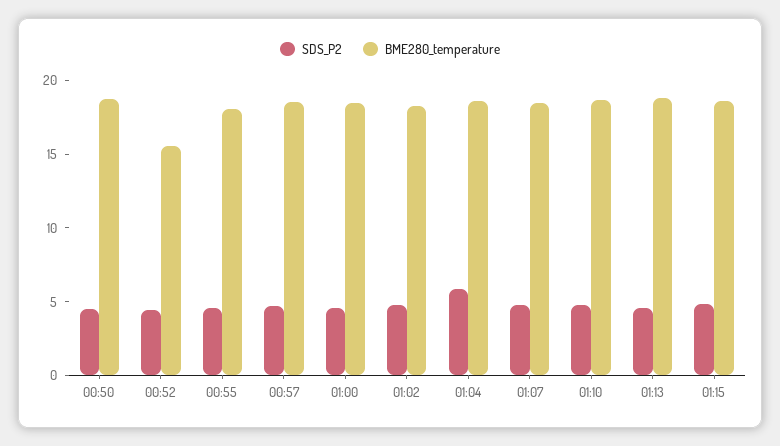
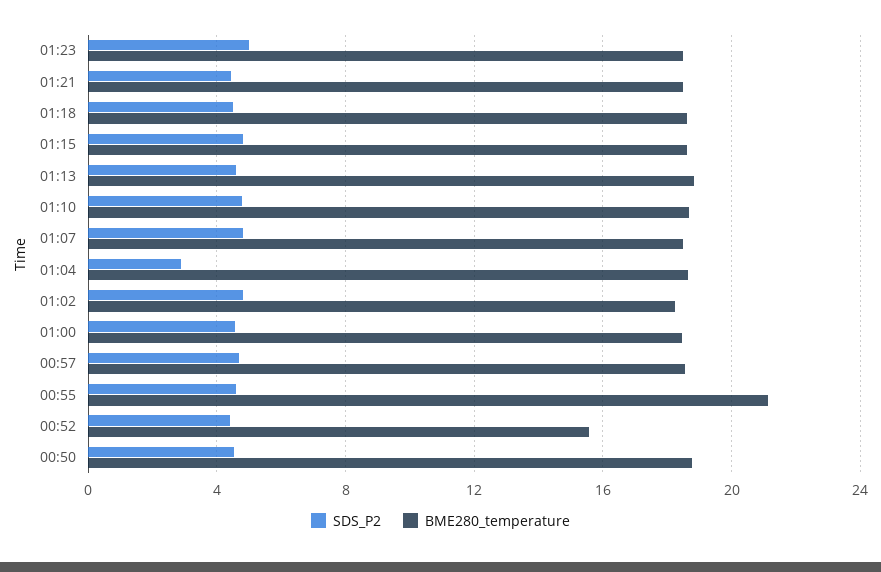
BME280_temperature, 00:55: 18 -> 21
SDS_P2, 01:04: 6 -> 3
SDS_P2, 01:23: none -> 5
BME280_temperature, 01:23: none -> 18.5
SDS_P2, 01:21: none -> 4.5
BME280_temperature, 01:21: none -> 18.5
SDS_P2, 01:18: none -> 4.5
BME280_temperature, 01:18: none -> 18.5

